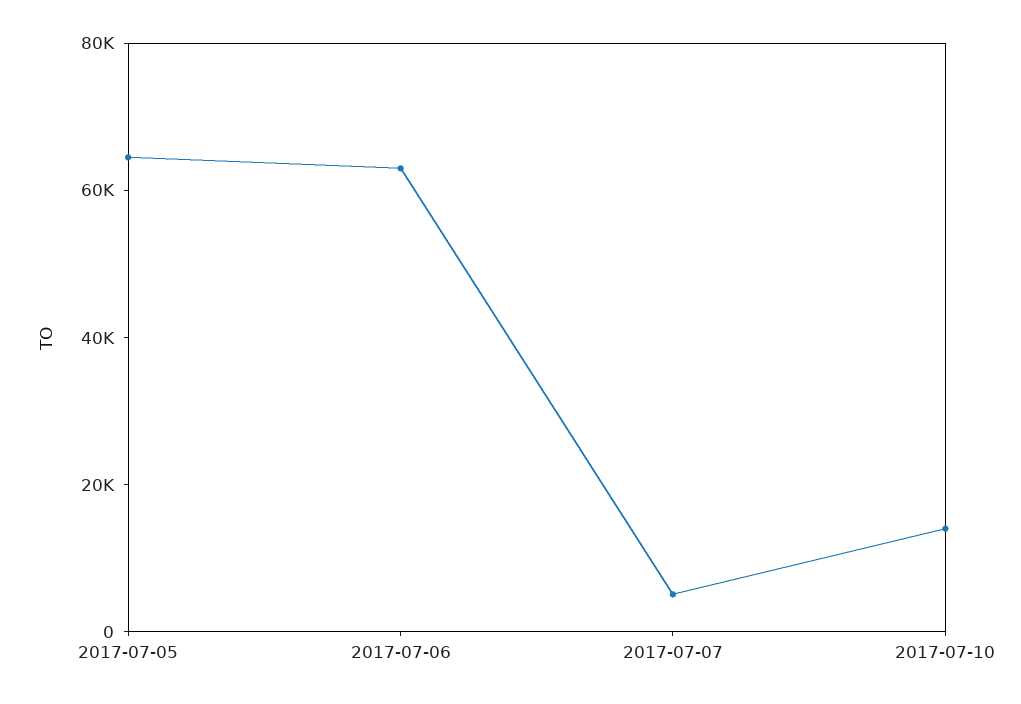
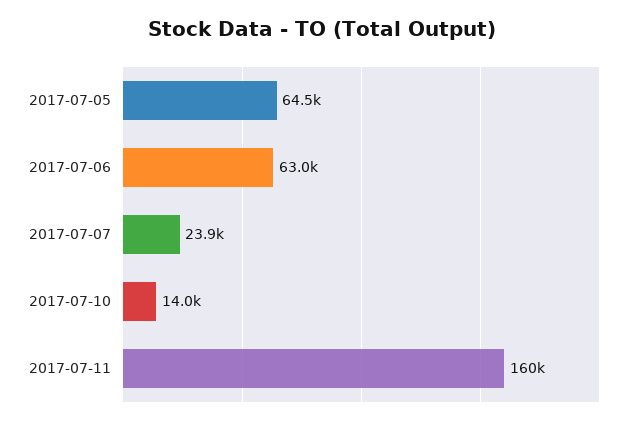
2017-07-07: 5000 -> 23900
2017-07-11: none -> 160000

